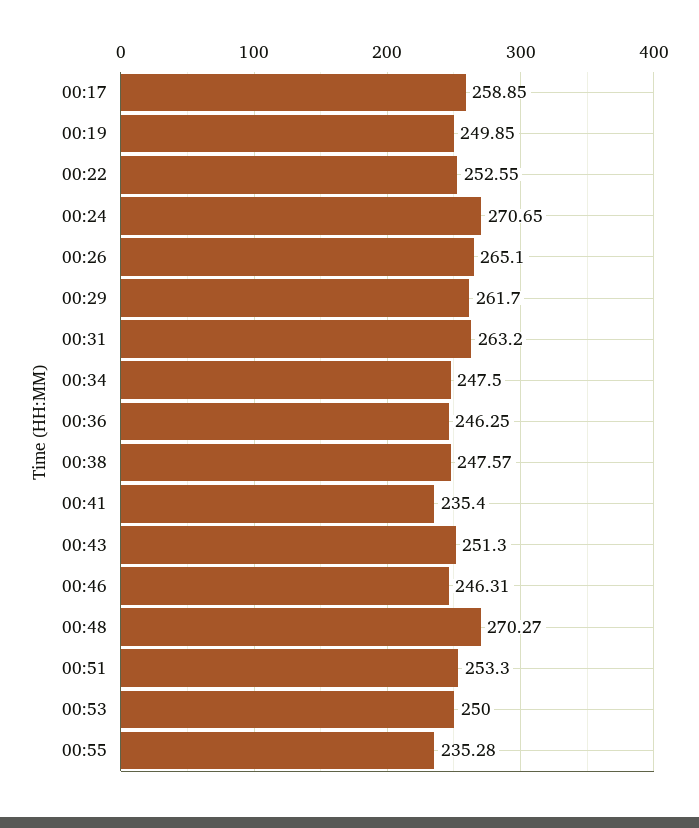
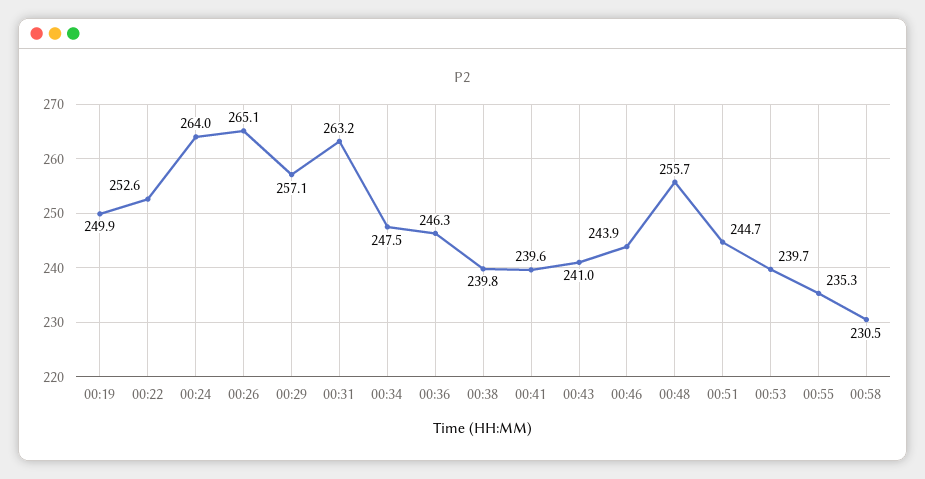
00:17: 258.85 -> none
00:24: 270.65 -> 264
00:29: 261.7 -> 257.1
00:38: 247.57 -> 239.8
00:41: 235.4 -> 239.6
00:43: 251.3 -> 241
00:46: 246.31 -> 243.9
00:48: 270.27 -> 255.7
00:51: 253.3 -> 244.7
00:53: 250 -> 239.7
00:58: none -> 230.5

